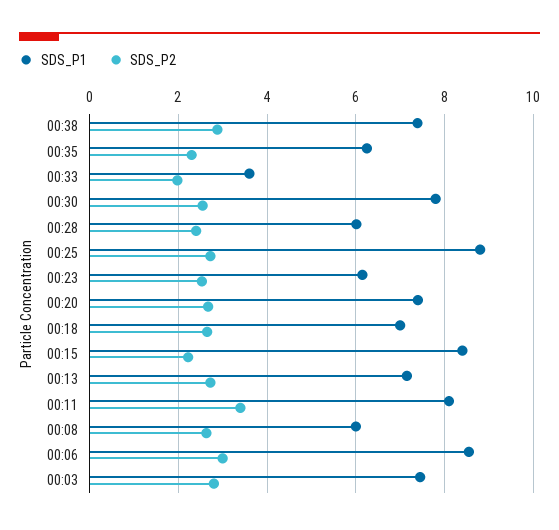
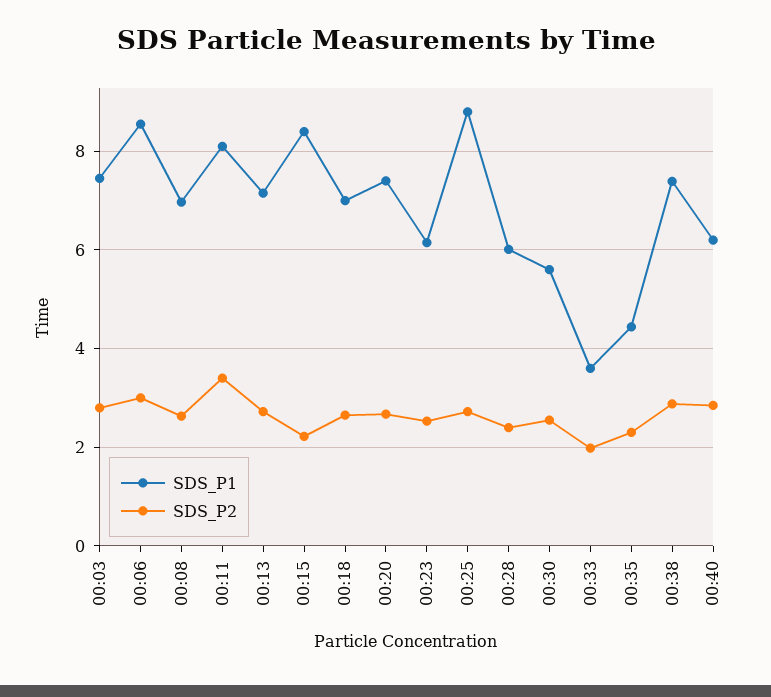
SDS_P1, 00:35: 6.2 -> 4.4
SDS_P1, 00:30: 7.8 -> 5.6
SDS_P1, 00:08: 6 -> 7
SDS_P1, 00:40: none -> 6.2
SDS_P2, 00:40: none -> 2.8

